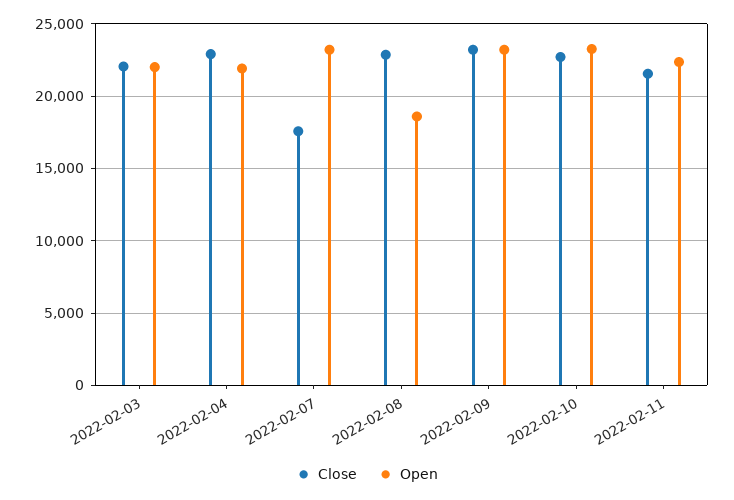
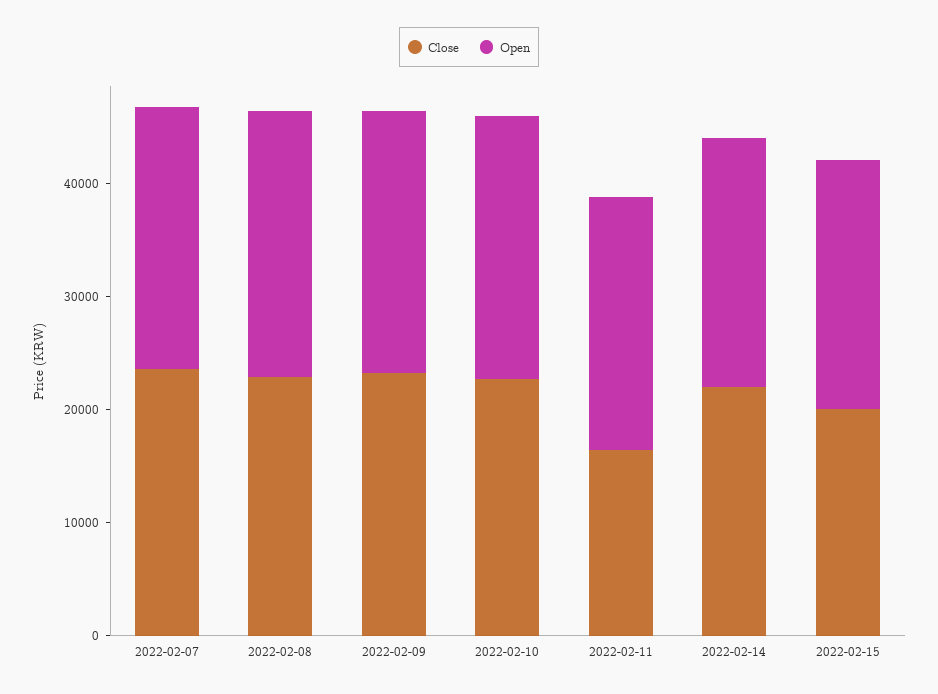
Close, 2022-02-03: 22000 -> none
Open, 2022-02-03: 22000 -> none
Close, 2022-02-04: 23000 -> none
Open, 2022-02-04: 22000 -> none
Close, 2022-02-07: 17500 -> 24000
Open, 2022-02-08: 18500 -> 24000
Close, 2022-02-11: 21500 -> 16000
Close, 2022-02-14: none -> 22000
Open, 2022-02-14: none -> 22000
Close, 2022-02-15: none -> 20000
Open, 2022-02-15: none -> 22000

